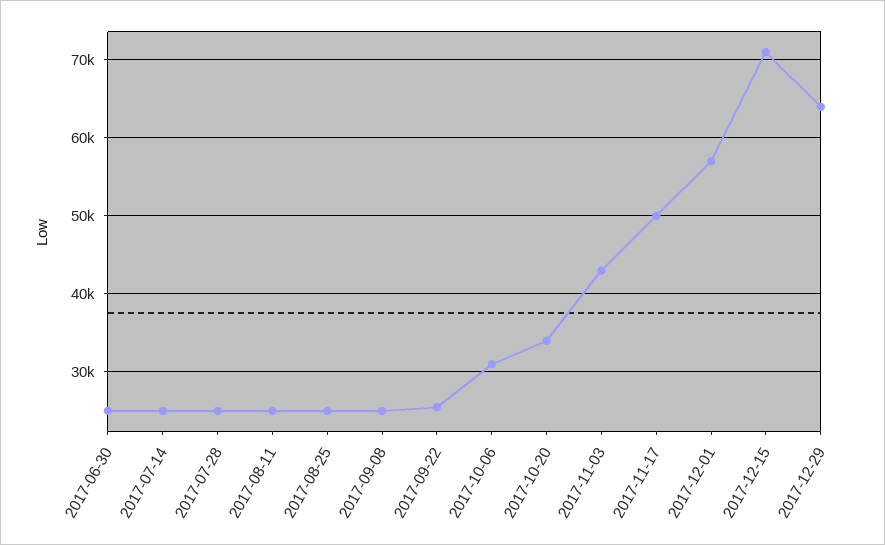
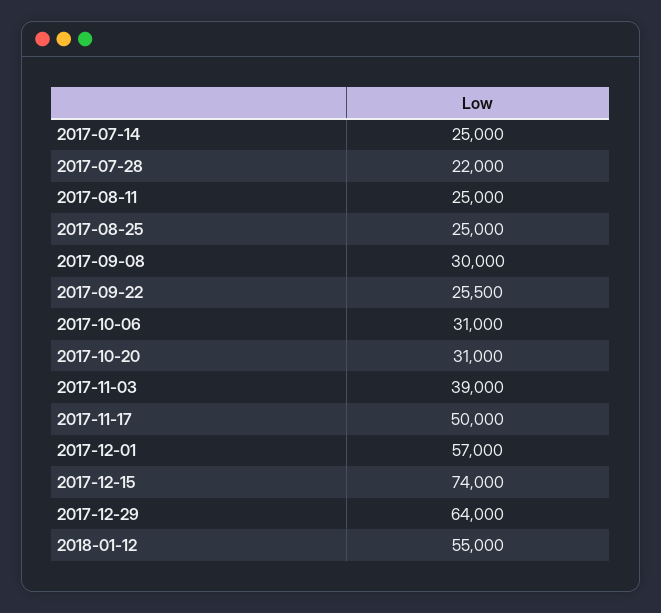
2017-06-30: 25000 -> none
2017-07-28: 25000 -> 22000
2017-09-08: 25000 -> 30000
2017-10-20: 34000 -> 31000
2017-11-03: 43000 -> 39000
2017-12-15: 71000 -> 74000
2018-01-12: none -> 55000

